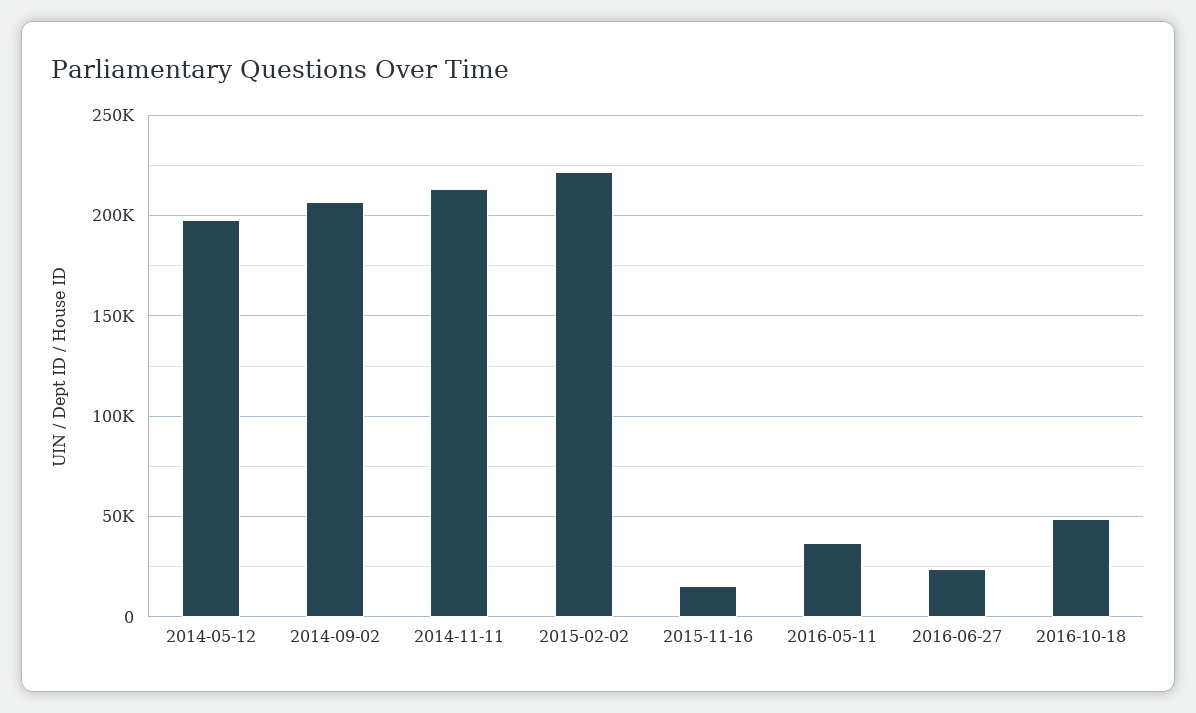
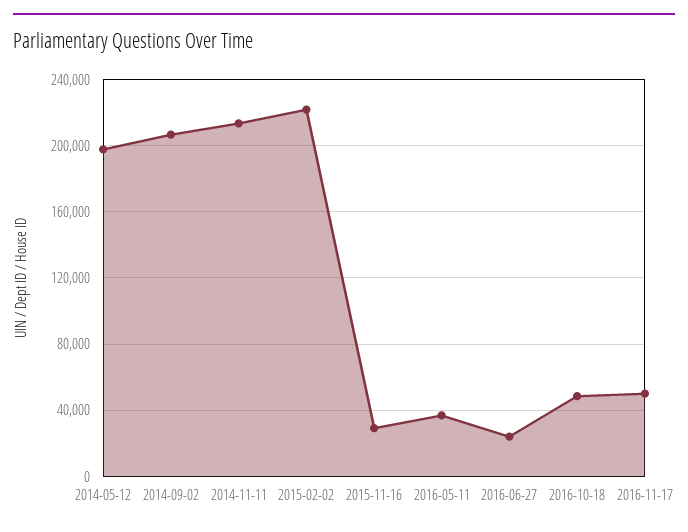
2015-11-16: 15000 -> 30000
2016-11-17: none -> 50000

